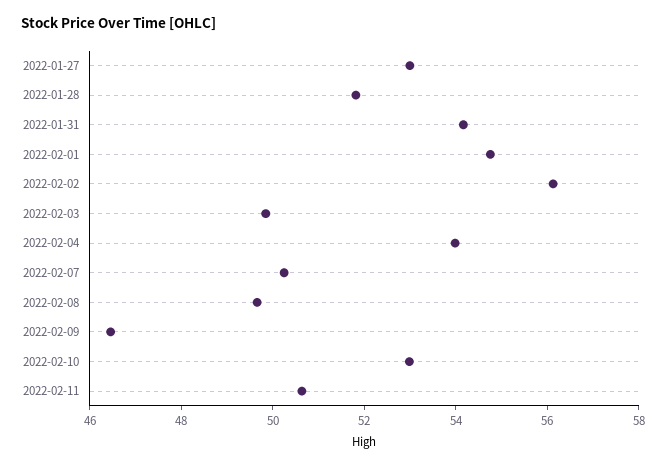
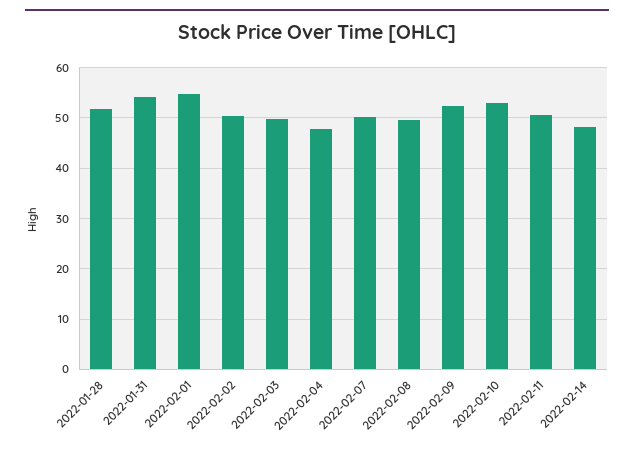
2022-01-27: 53 -> none
2022-02-02: 56 -> 50
2022-02-04: 54 -> 48
2022-02-09: 46.5 -> 52
2022-02-14: none -> 48

